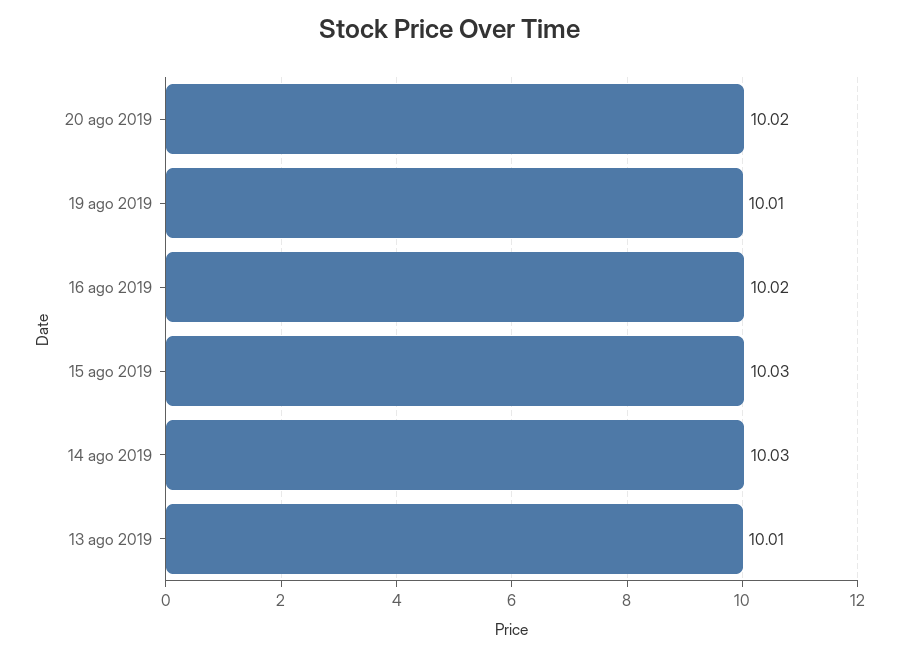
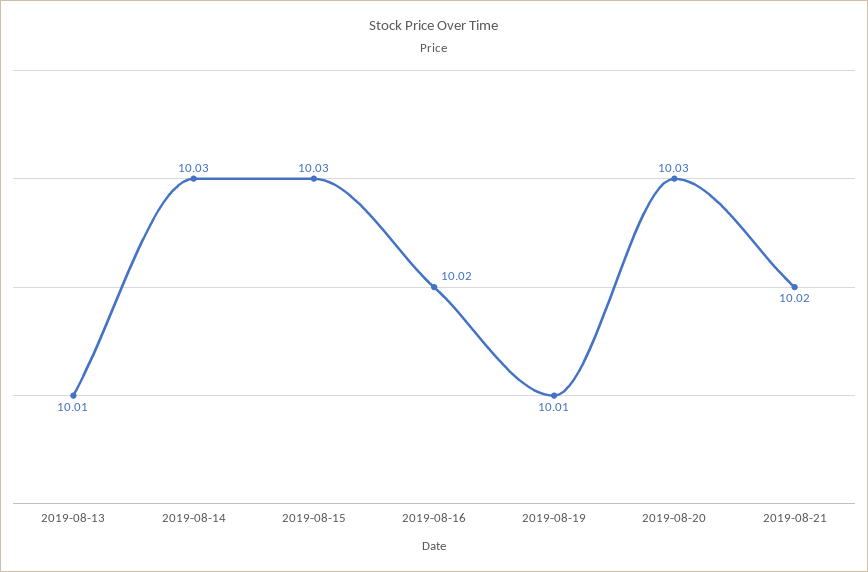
20 ago 2019: 10.02 -> 10.03
2019-08-21: none -> 10.02

